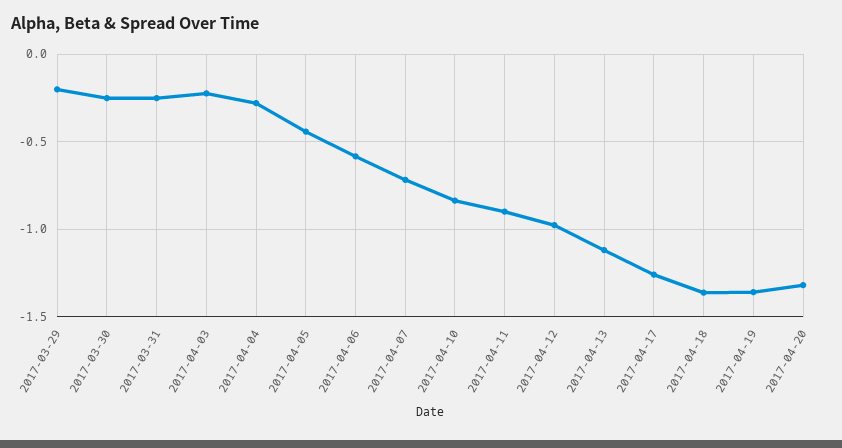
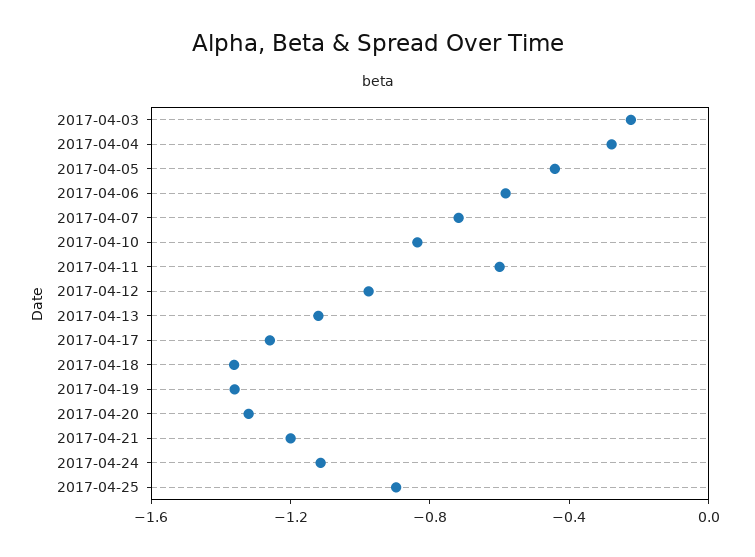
2017-03-29: -0.2 -> none
2017-03-30: -0.25 -> none
2017-03-31: -0.25 -> none
2017-04-11: -0.9 -> -0.6
2017-04-21: none -> -1.2
2017-04-24: none -> -1.1
2017-04-25: none -> -0.9

